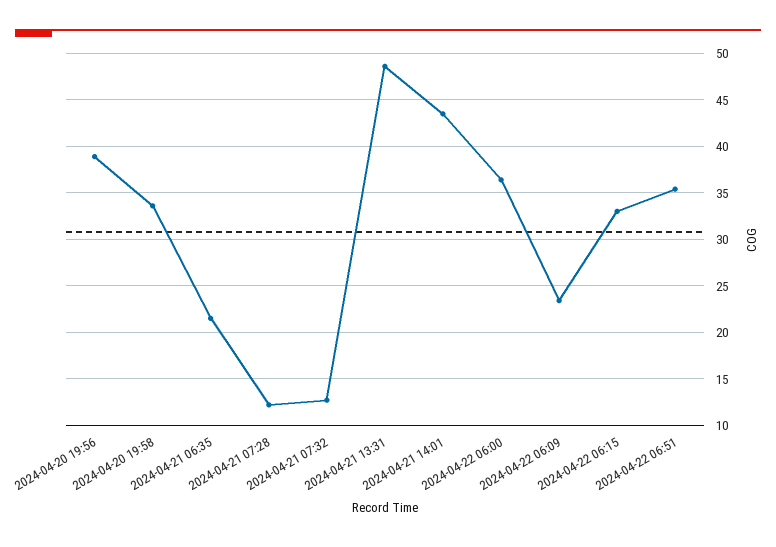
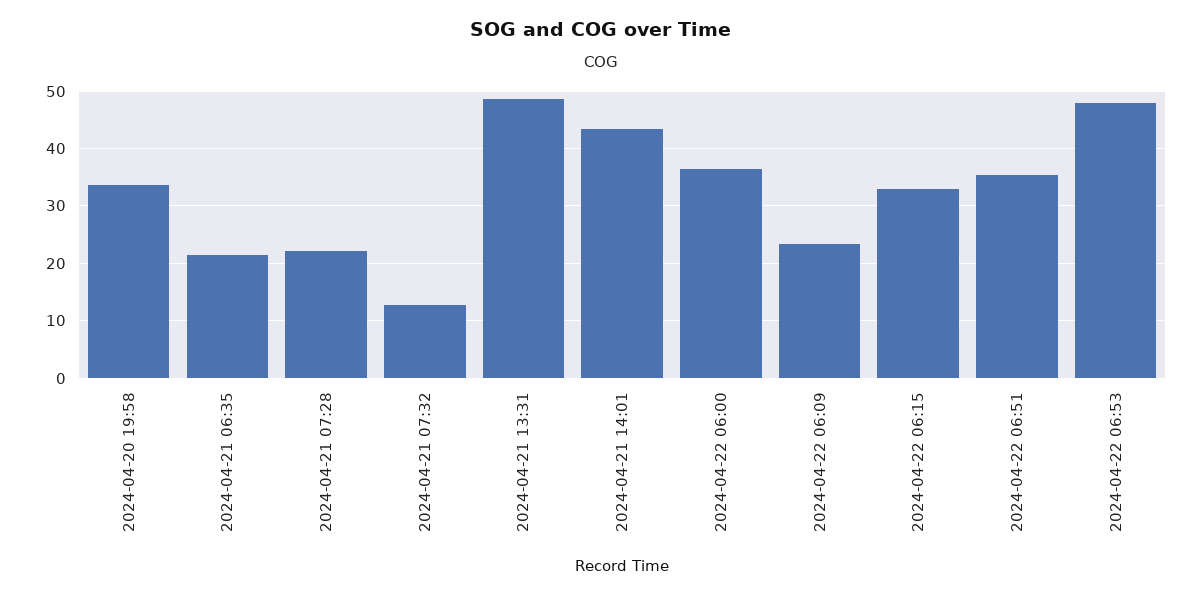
2024-04-20 19:56: 39 -> none
2024-04-21 07:28: 12 -> 22
2024-04-22 06:53: none -> 48

